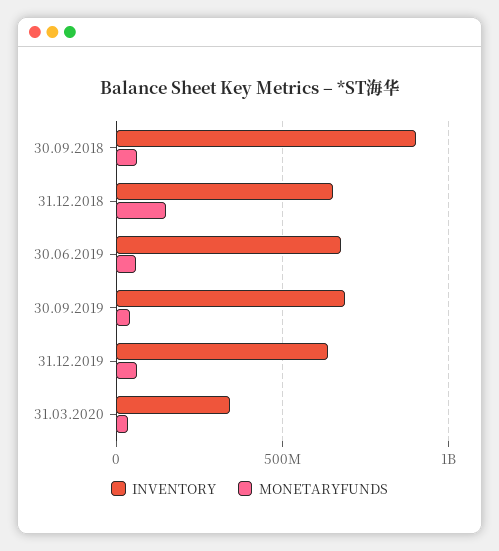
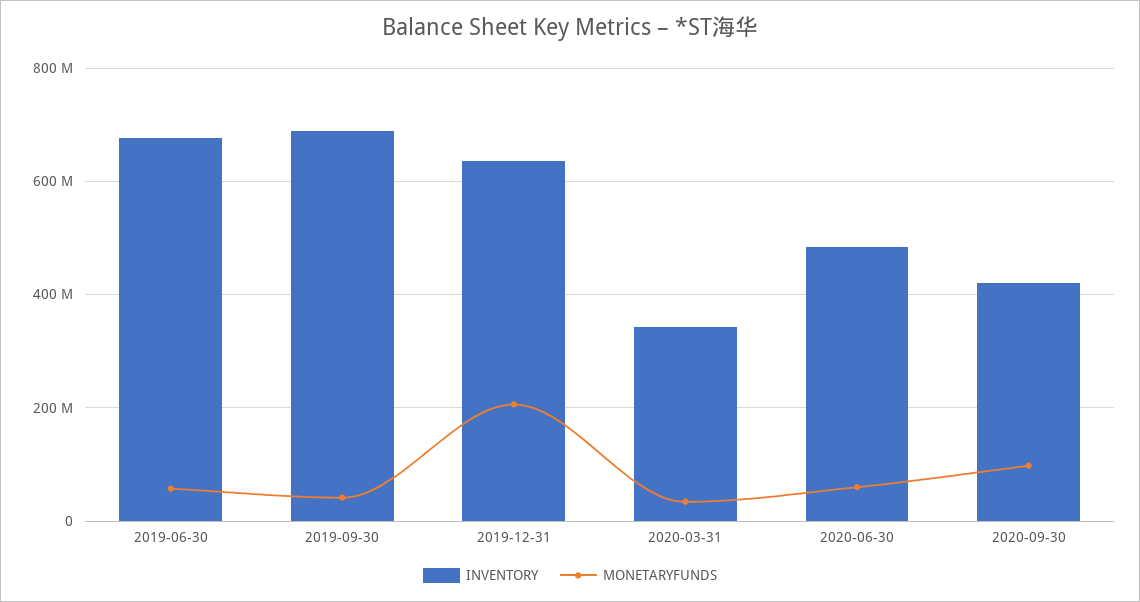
INVENTORY, 30.09.2018: 900000000 -> none
MONETARYFUNDS, 30.09.2018: 50000000 -> none
INVENTORY, 31.12.2018: 650000000 -> none
MONETARYFUNDS, 31.12.2018: 150000000 -> none
MONETARYFUNDS, 31.12.2019: 50000000 -> 200000000
INVENTORY, 2020-06-30: none -> 480000000
MONETARYFUNDS, 2020-06-30: none -> 60000000
INVENTORY, 2020-09-30: none -> 420000000
MONETARYFUNDS, 2020-09-30: none -> 100000000

